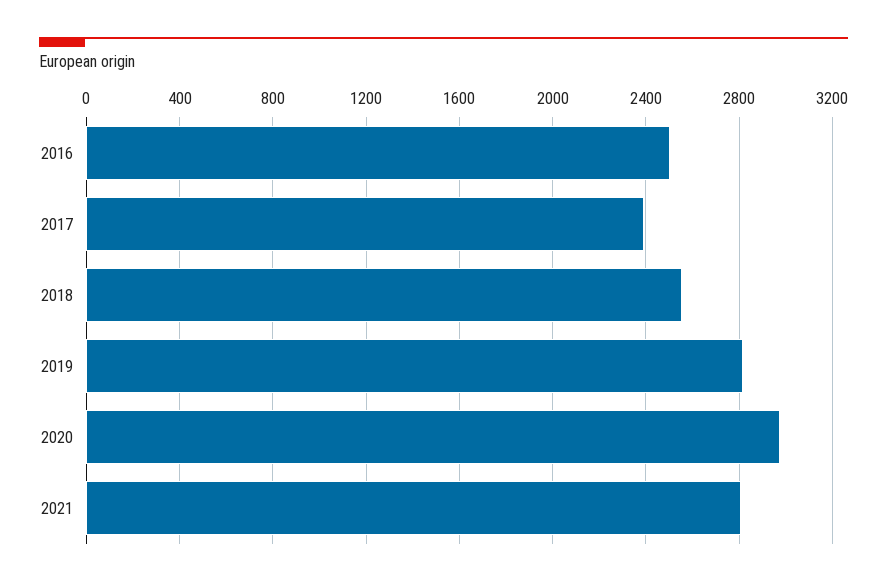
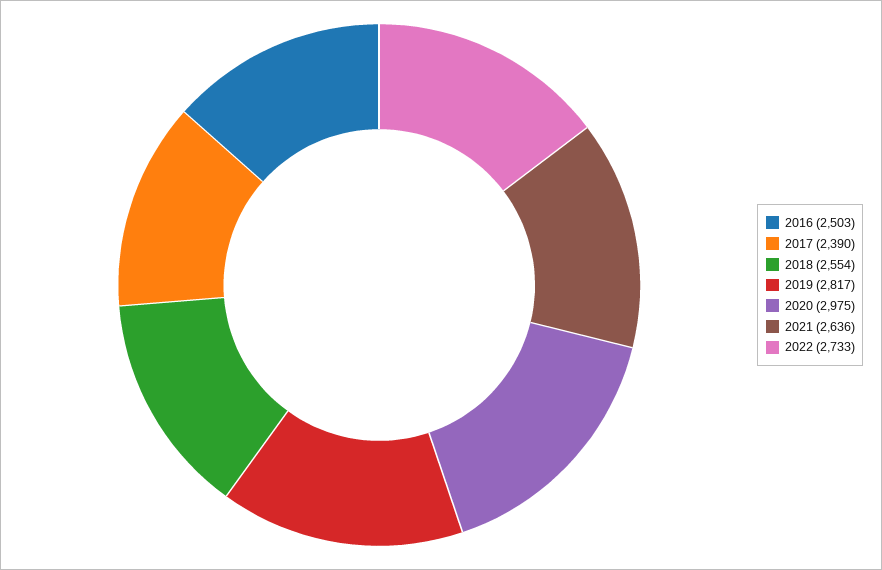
2021: 2800 -> 2636
2022: none -> 2733

